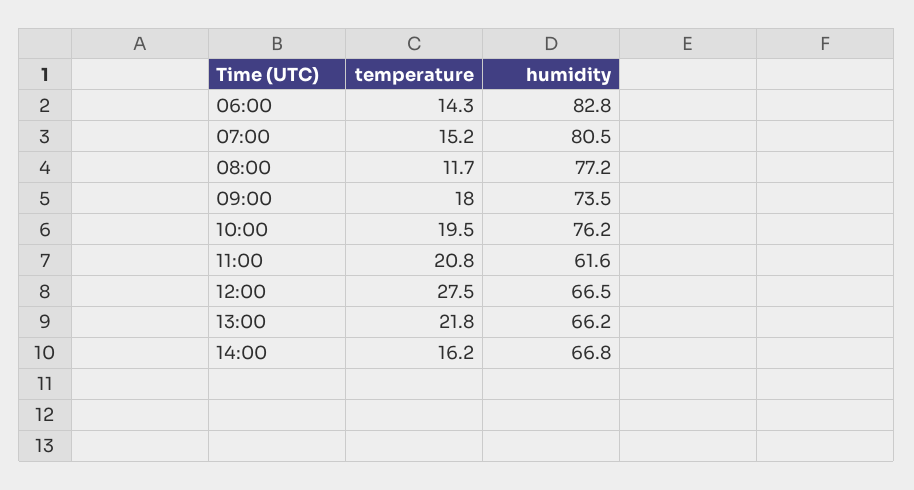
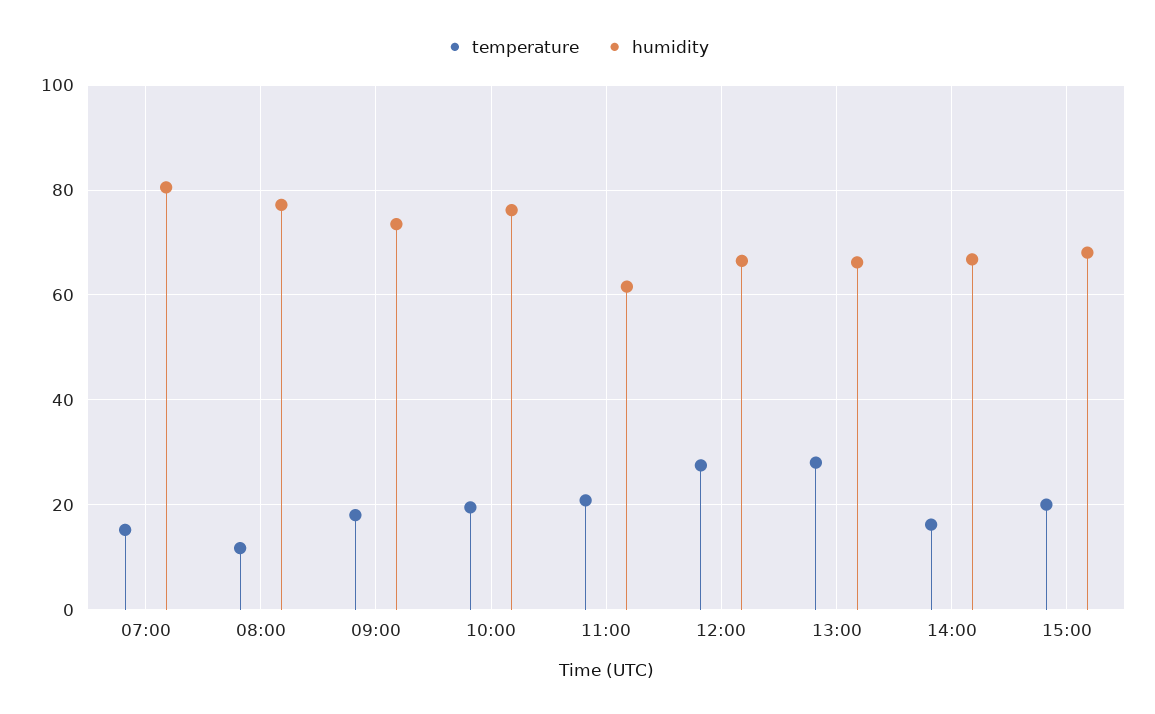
temperature, 06:00: 14.3 -> none
humidity, 06:00: 82.8 -> none
temperature, 13:00: 21.8 -> 28
temperature, 15:00: none -> 20
humidity, 15:00: none -> 68

